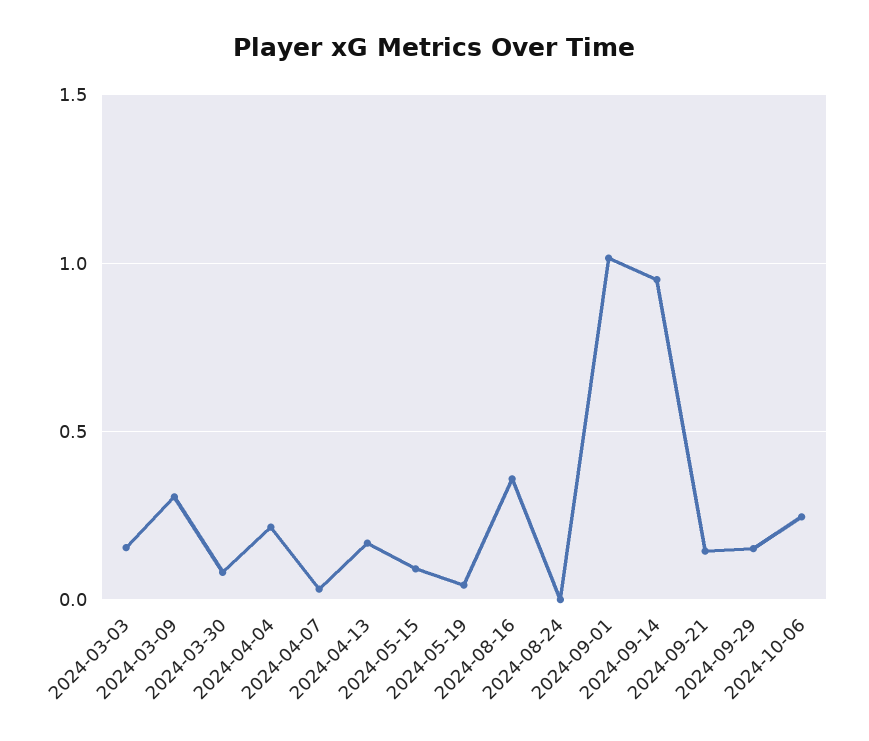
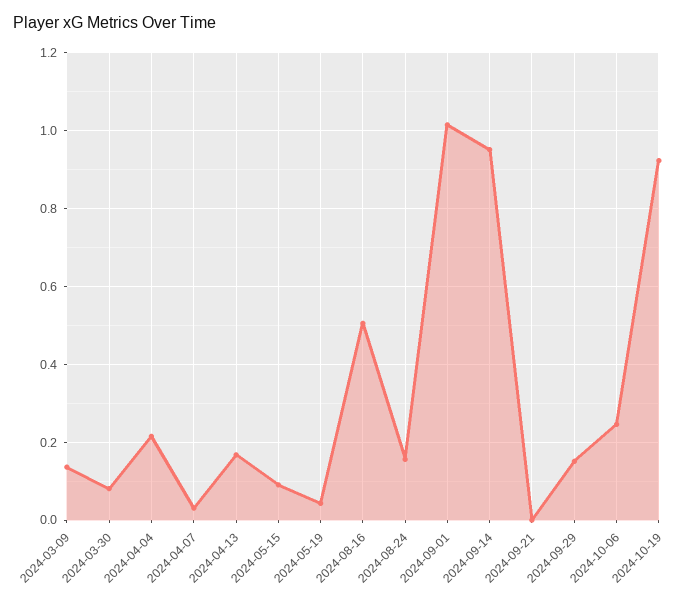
2024-03-03: 0.15 -> none
2024-03-09: 0.3 -> 0.14
2024-08-16: 0.35 -> 0.5
2024-08-24: 0 -> 0.16
2024-09-21: 0.15 -> 0
2024-10-19: none -> 0.92

